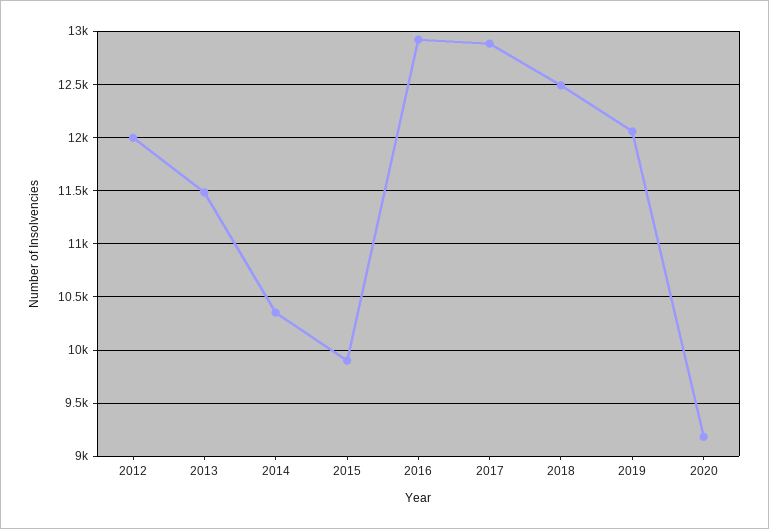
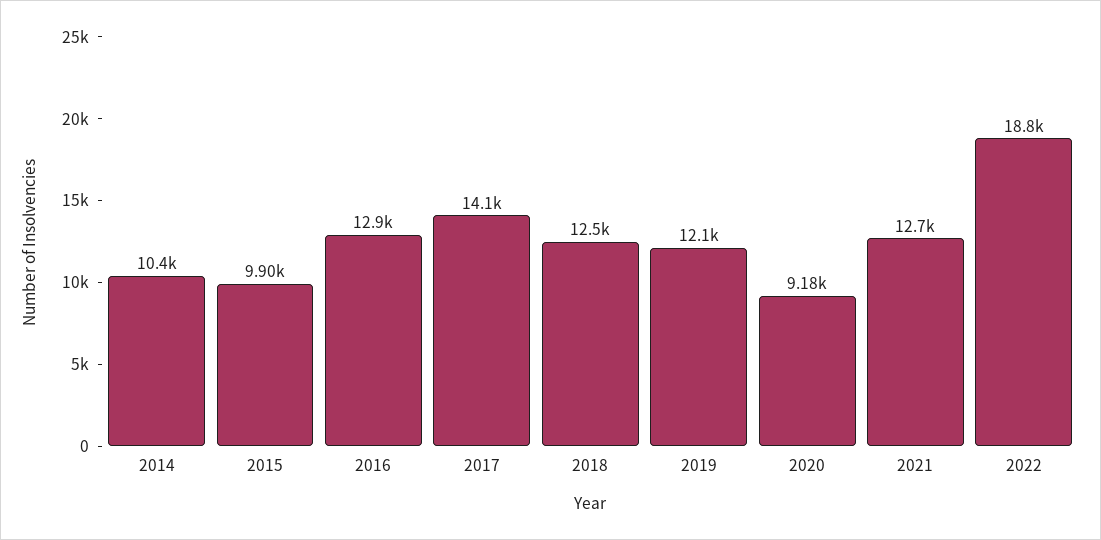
2012: 12000 -> none
2013: 11500 -> none
2017: 12900 -> 14100
2021: none -> 12700
2022: none -> 18800

